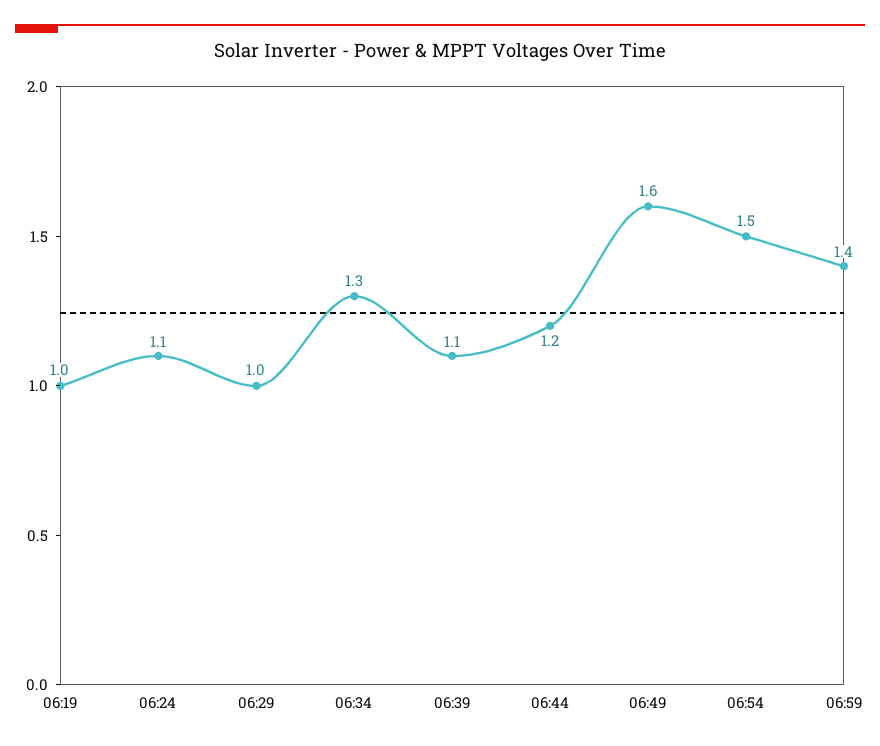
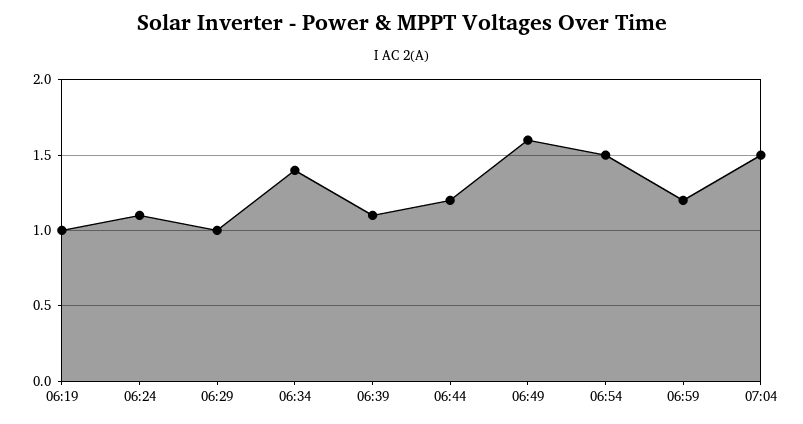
06:34: 1.3 -> 1.4
06:59: 1.4 -> 1.2
07:04: none -> 1.5

